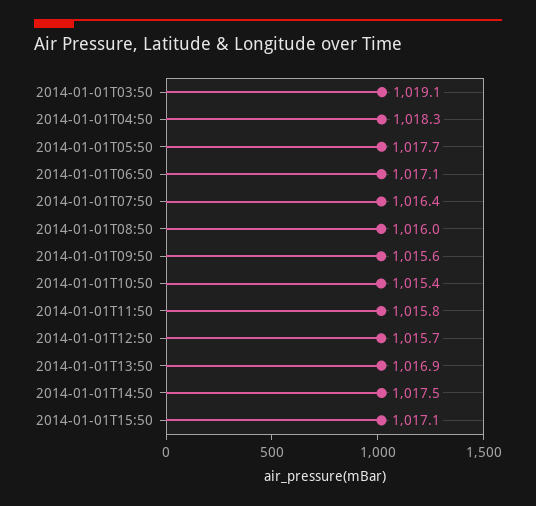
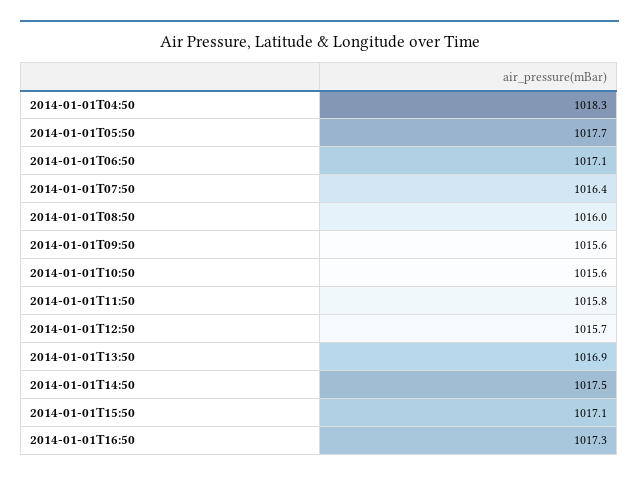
2014-01-01T03:50: 1019.1 -> none
2014-01-01T10:50: 1015.4 -> 1015.6
2014-01-01T16:50: none -> 1017.3

